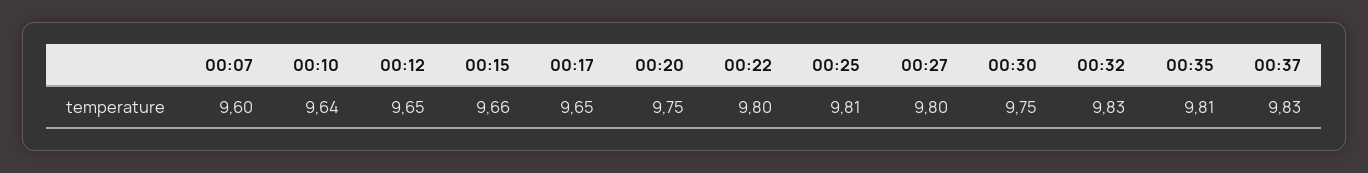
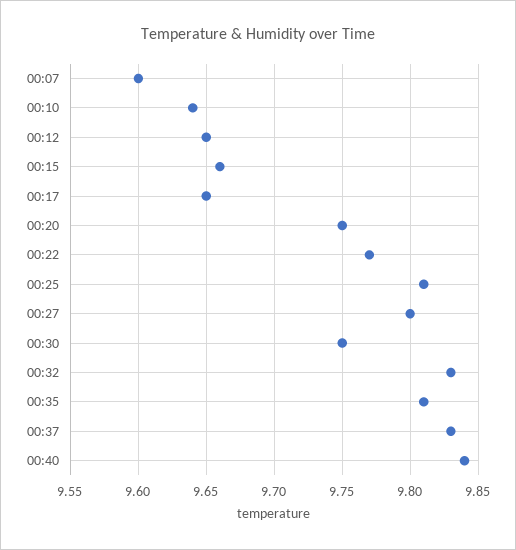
00:22: 9.8 -> 9.77
00:40: none -> 9.84

